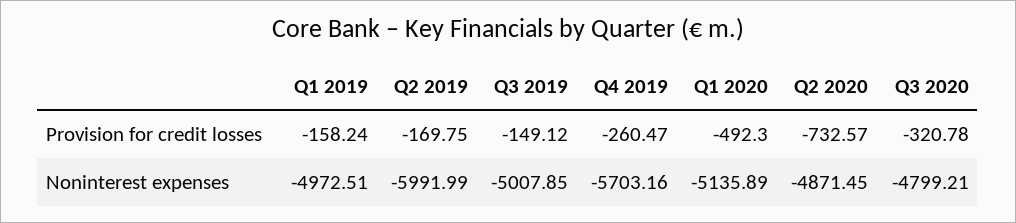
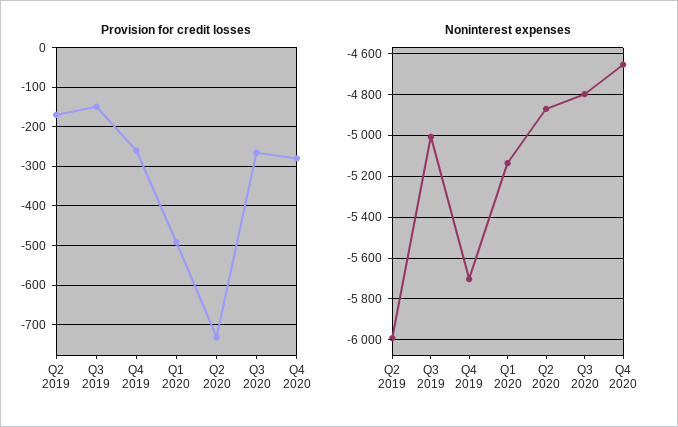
Provision for credit losses, Q1 2019: -158.24 -> none
Provision for credit losses, Q3 2020: -320.78 -> -260
Noninterest expenses, Q1 2019: -4972.51 -> none
Provision for credit losses, Q4 2020: none -> -280
Noninterest expenses, Q4 2020: none -> -4650

